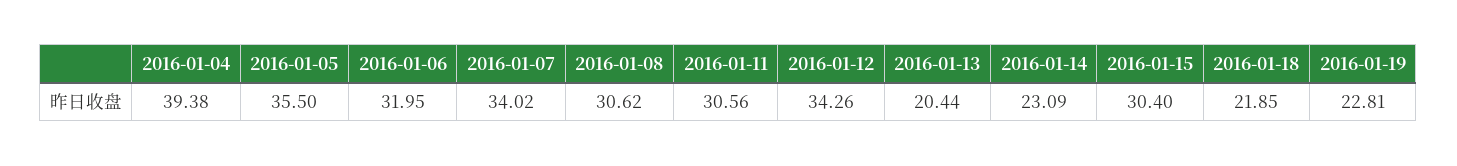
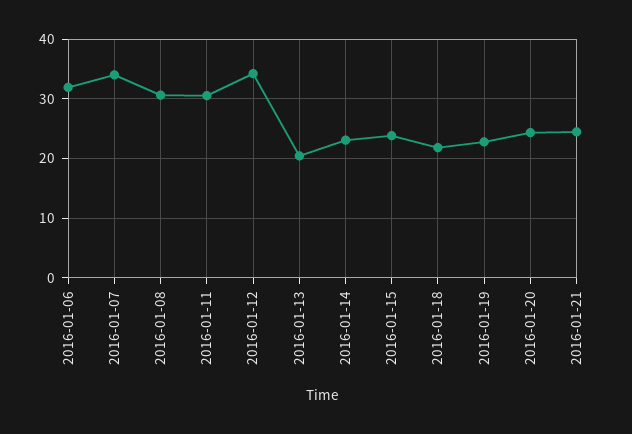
2016-01-04: 39.38 -> none
2016-01-05: 35.5 -> none
2016-01-15: 30.4 -> 24
2016-01-20: none -> 24
2016-01-21: none -> 24

